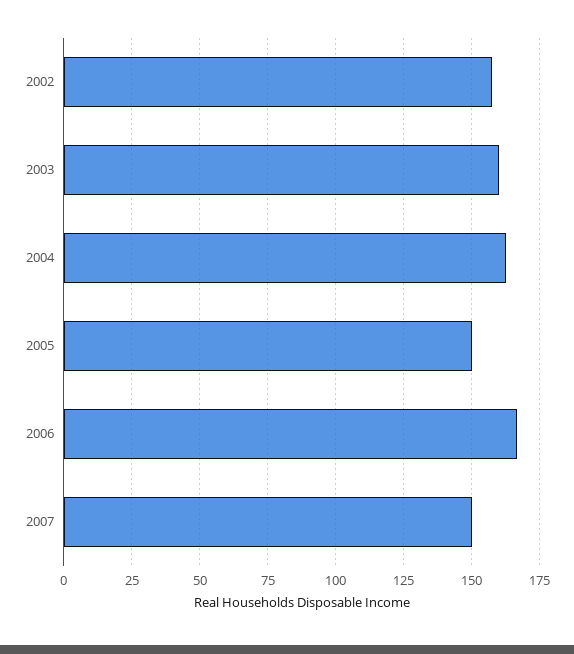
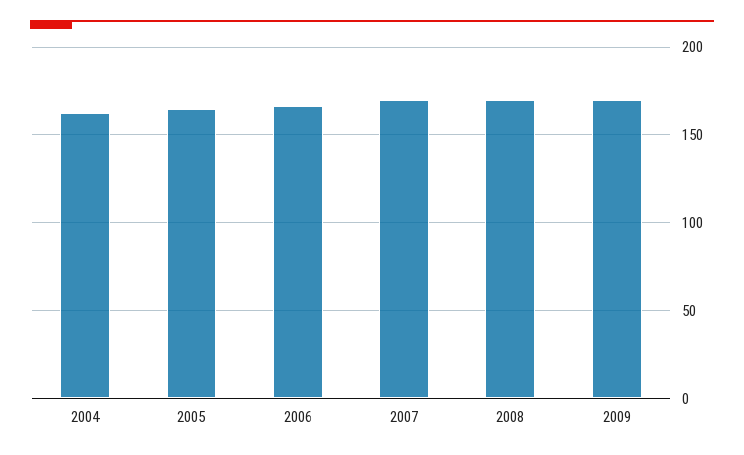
2002: 157.5 -> none
2003: 160 -> none
2005: 150 -> 165
2007: 150 -> 170
2008: none -> 170
2009: none -> 170

